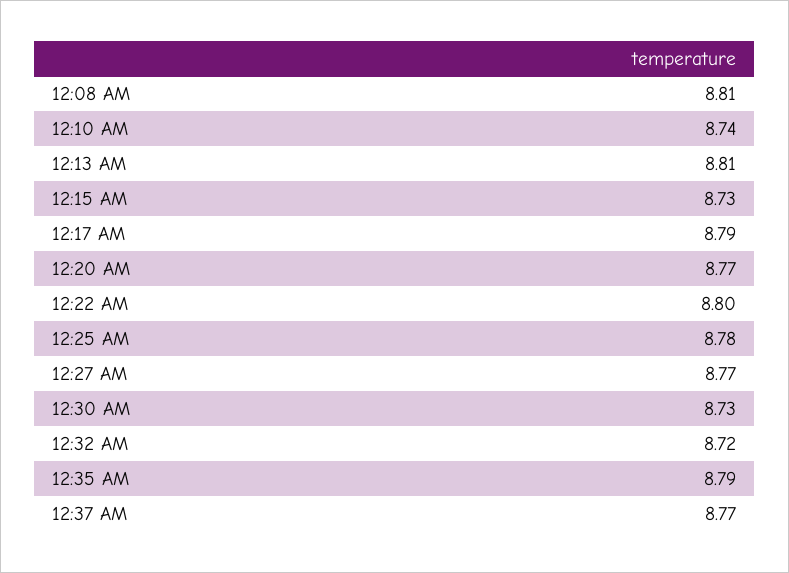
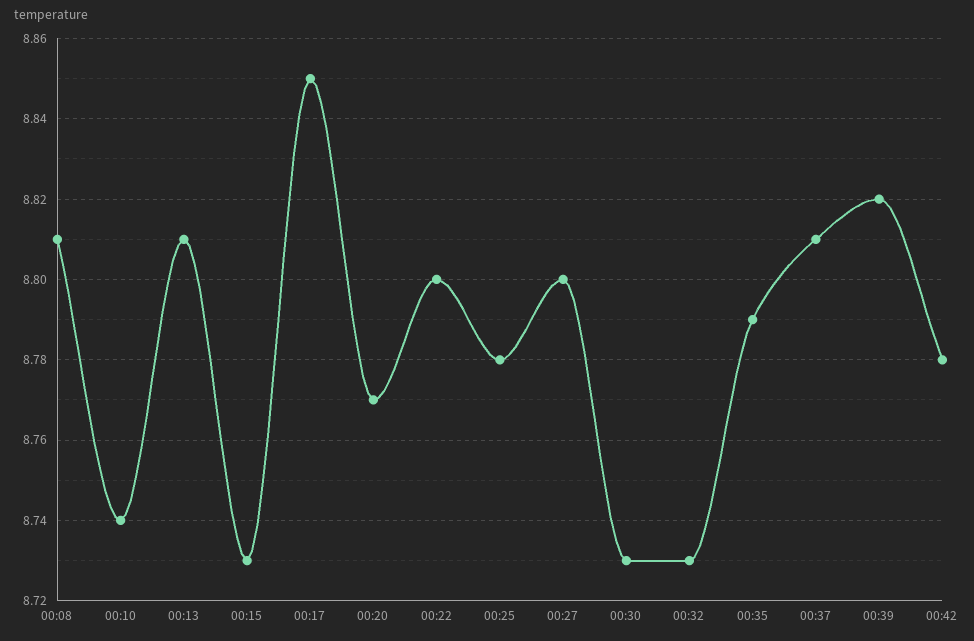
12:17 AM: 8.79 -> 8.85
12:27 AM: 8.77 -> 8.8
12:32 AM: 8.72 -> 8.73
12:37 AM: 8.77 -> 8.81
00:39: none -> 8.82
00:42: none -> 8.78

